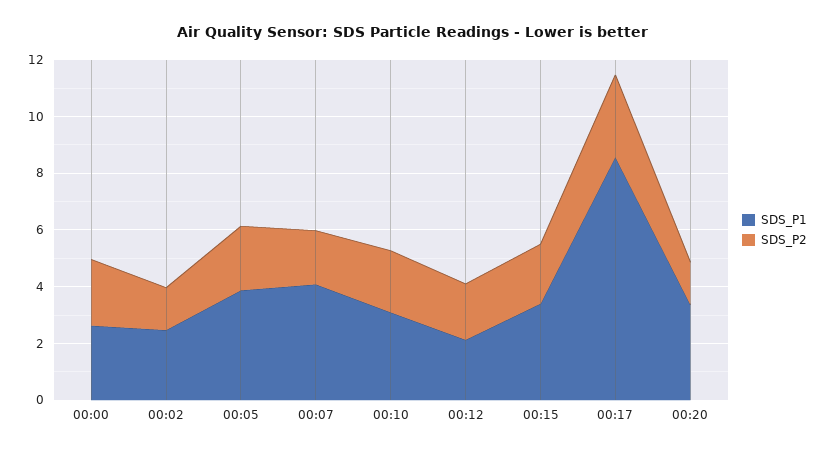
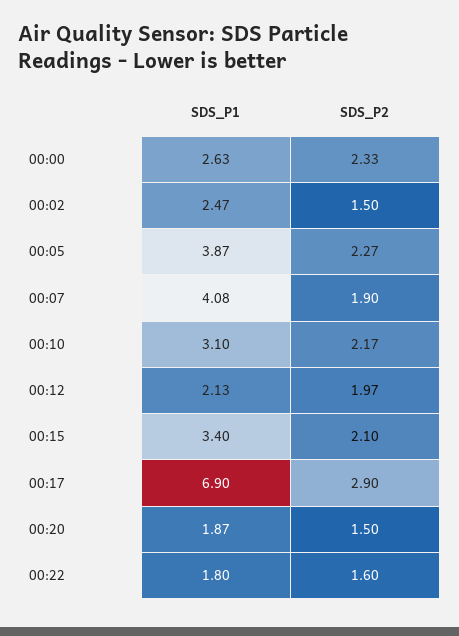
SDS_P1, 00:17: 8.5 -> 6.9
SDS_P1, 00:20: 3.5 -> 1.87
SDS_P1, 00:22: none -> 1.8
SDS_P2, 00:22: none -> 1.6

